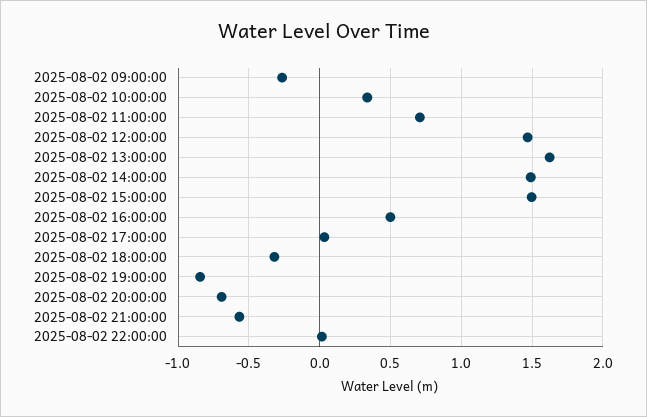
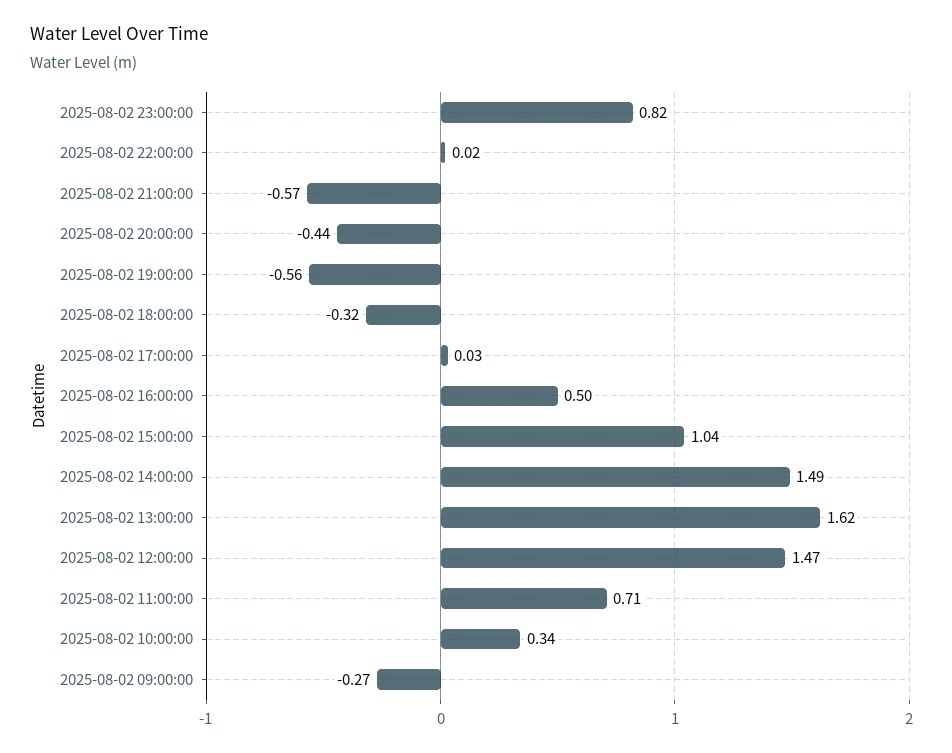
2025-08-02 15:00:00: 1.5 -> 1.04
2025-08-02 19:00:00: -0.85 -> -0.56
2025-08-02 20:00:00: -0.7 -> -0.44
2025-08-02 23:00:00: none -> 0.82

